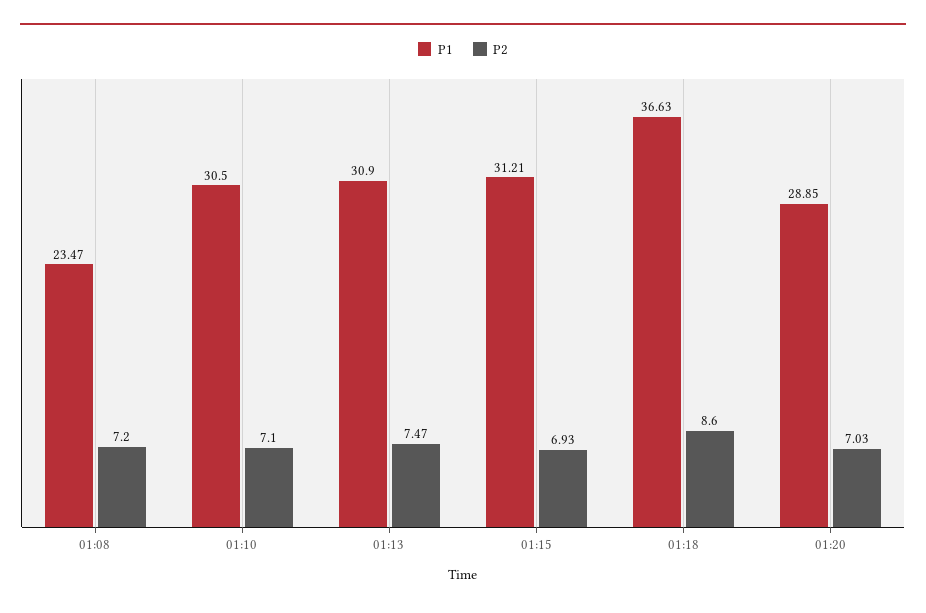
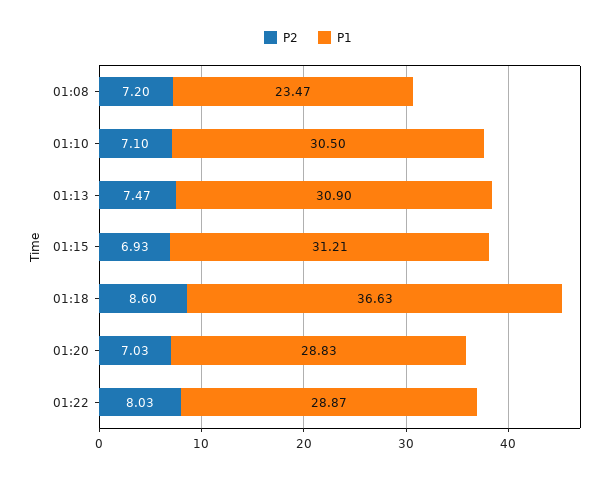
P1, 01:20: 28.85 -> 28.83
P2, 01:22: none -> 8.03
P1, 01:22: none -> 28.87

